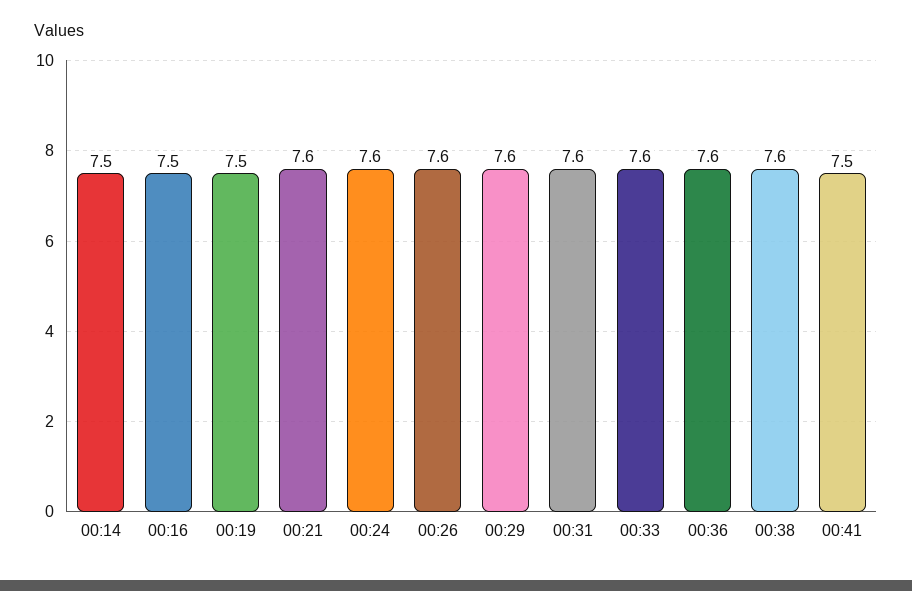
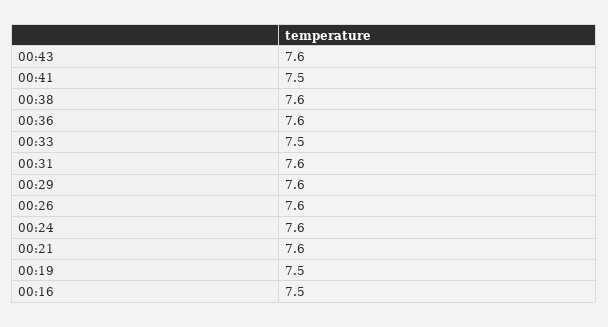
00:14: 7.5 -> none
00:33: 7.6 -> 7.5
00:43: none -> 7.6

